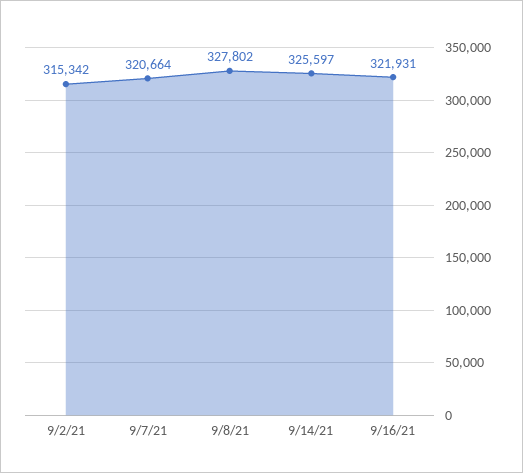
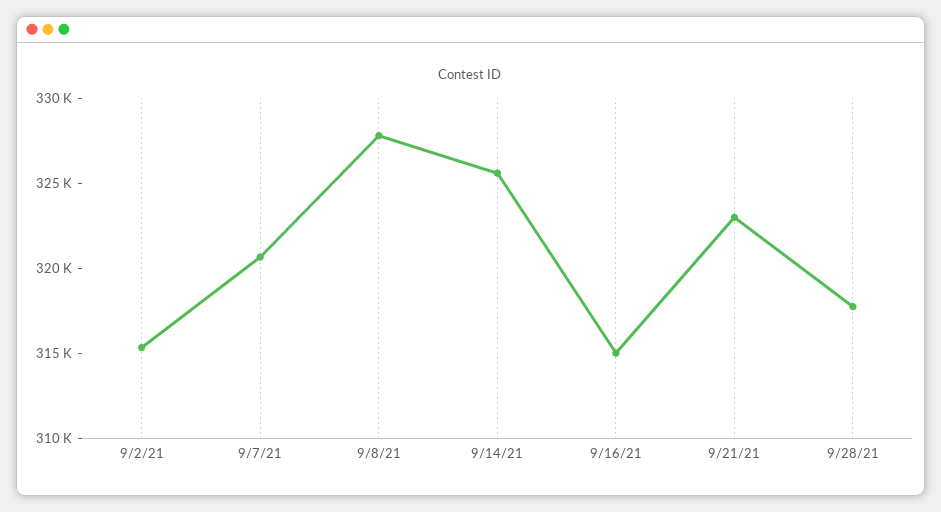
9/16/21: 321931 -> 315000
9/21/21: none -> 323000
9/28/21: none -> 318000

